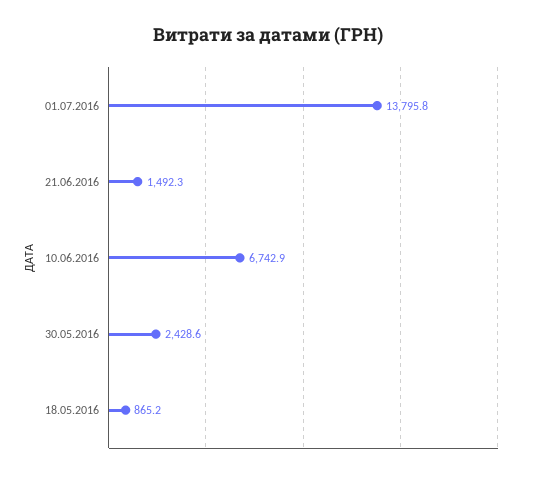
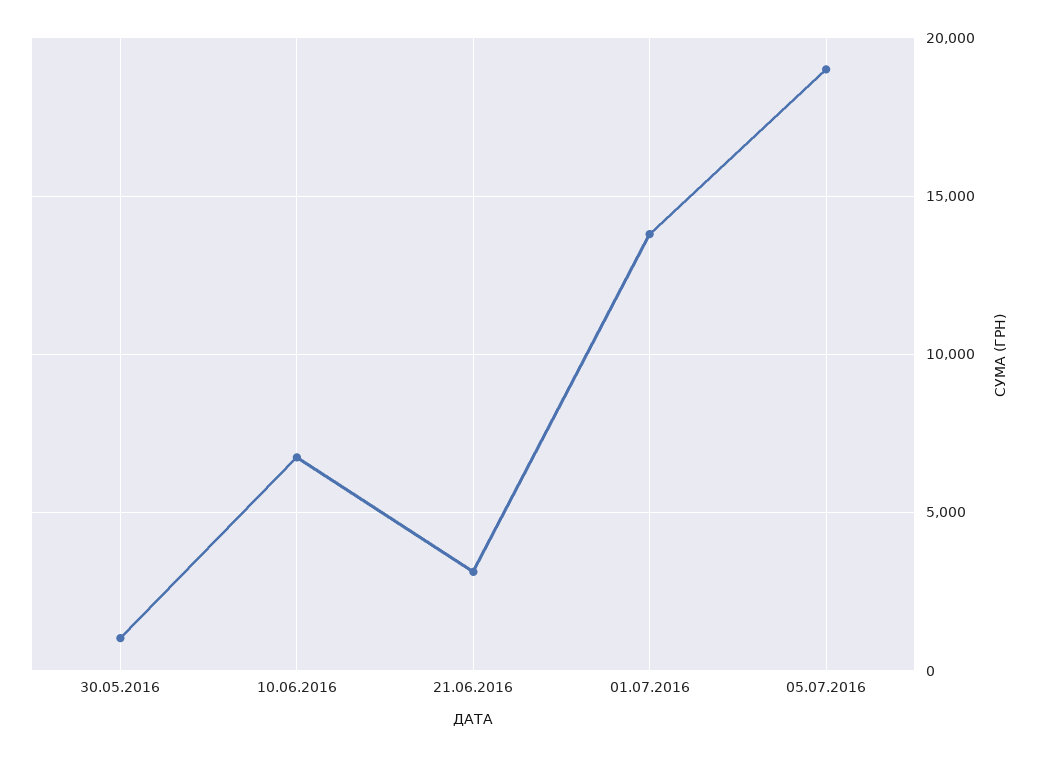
21.06.2016: 1492.3 -> 3000
30.05.2016: 2428.6 -> 1000
18.05.2016: 865.2 -> none
05.07.2016: none -> 19000

